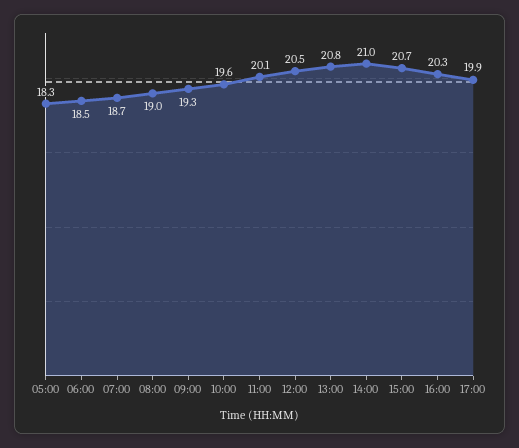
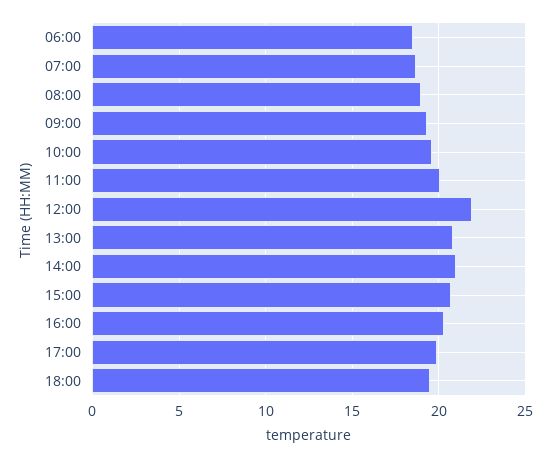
05:00: 18.3 -> none
12:00: 20.5 -> 22
18:00: none -> 19.5

